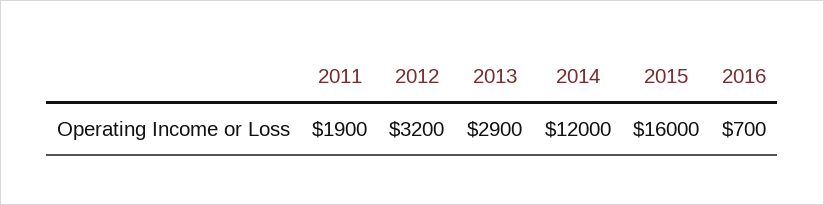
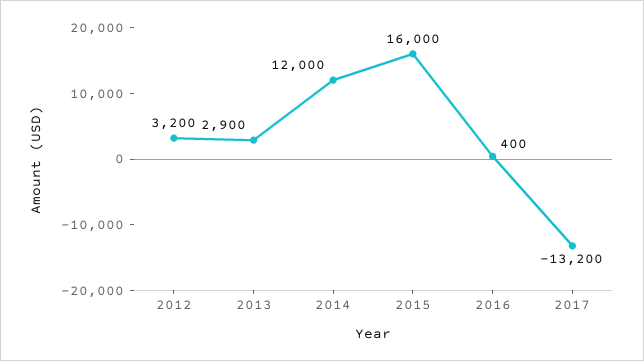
2011: 1900 -> none
2016: 700 -> 400
2017: none -> -13200

